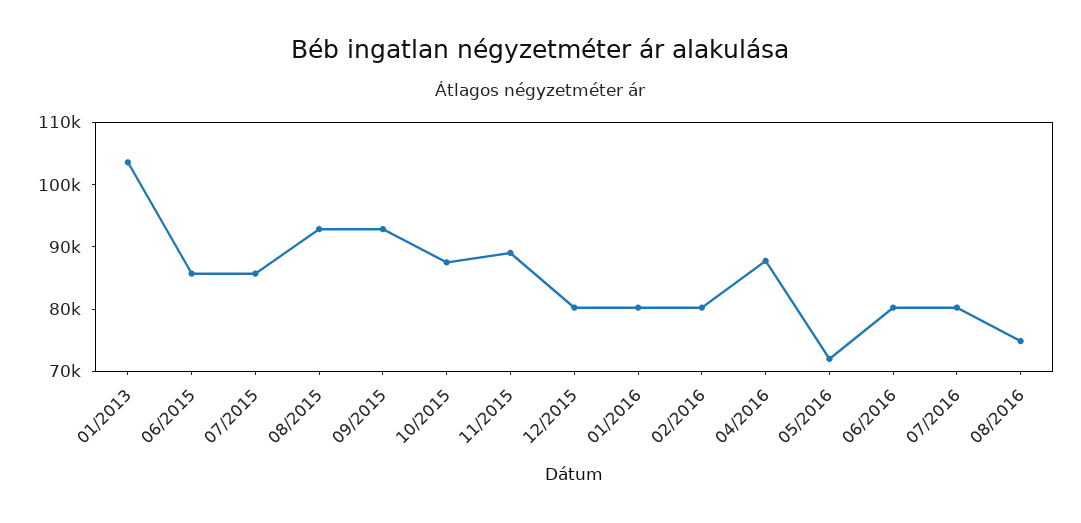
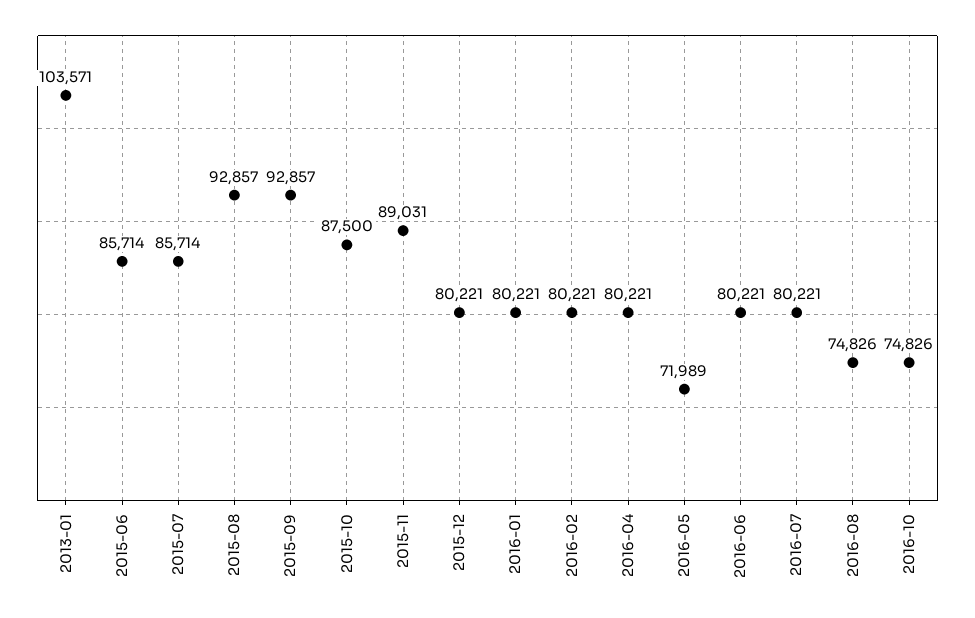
04/2016: 88000 -> 80221
2016-10: none -> 74826

